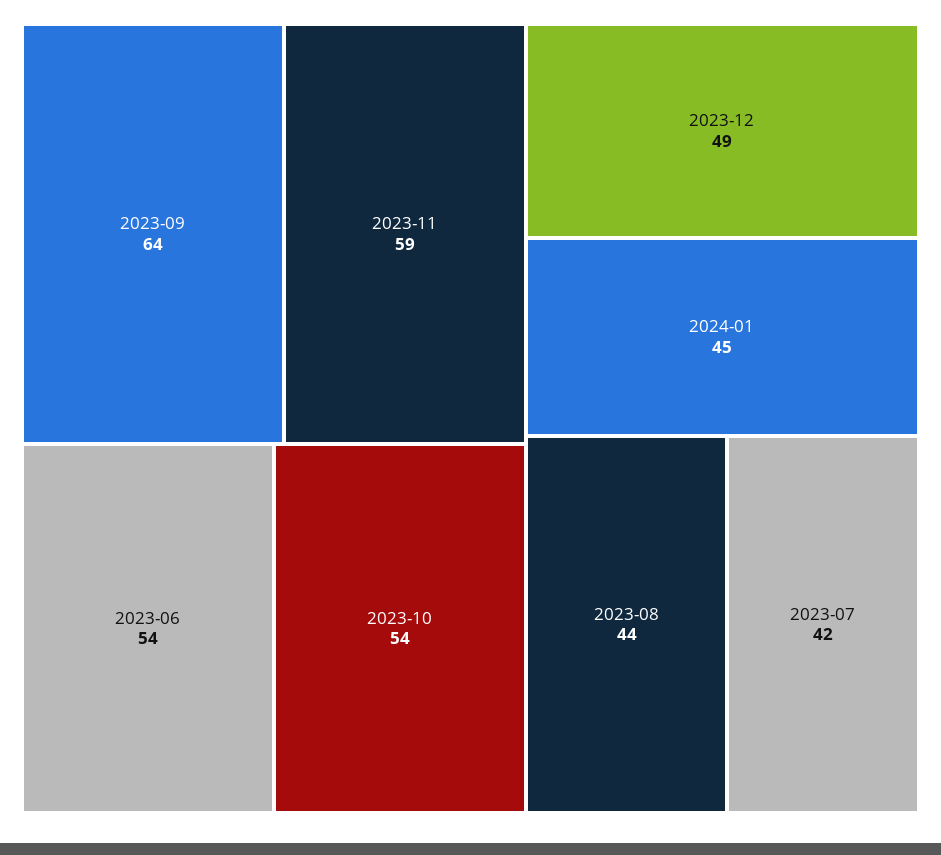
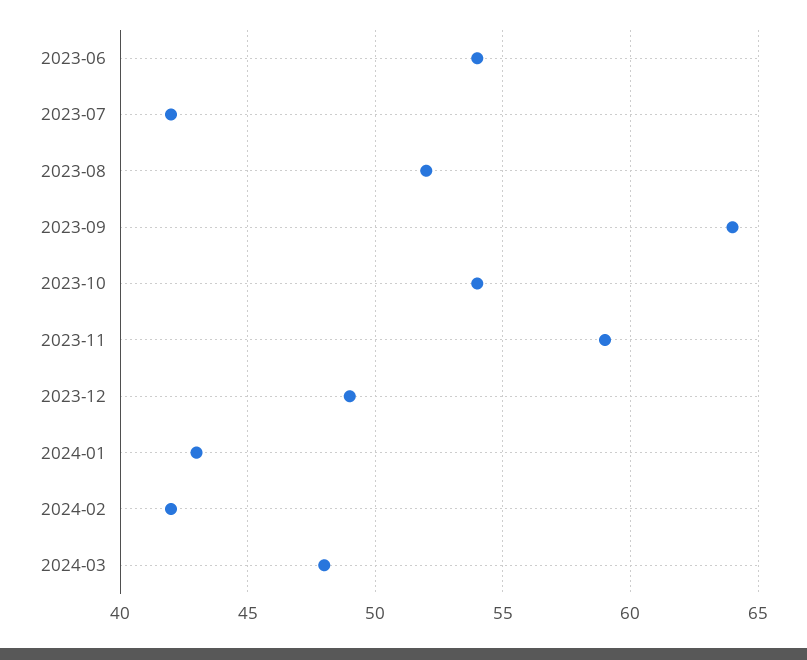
2024-01: 45 -> 43
2023-08: 44 -> 52
2024-02: none -> 42
2024-03: none -> 48

